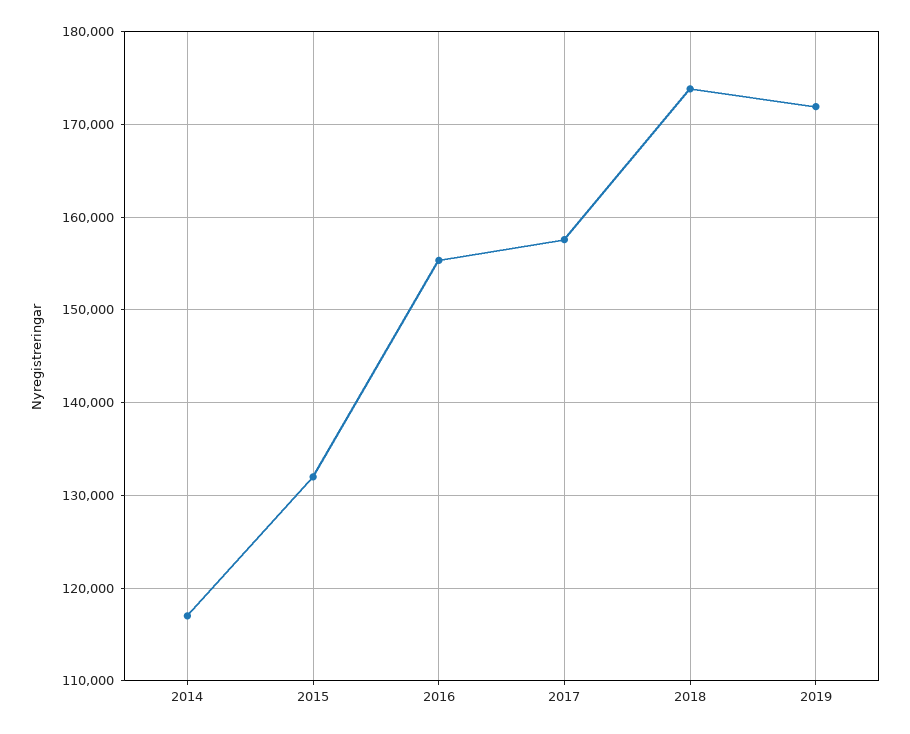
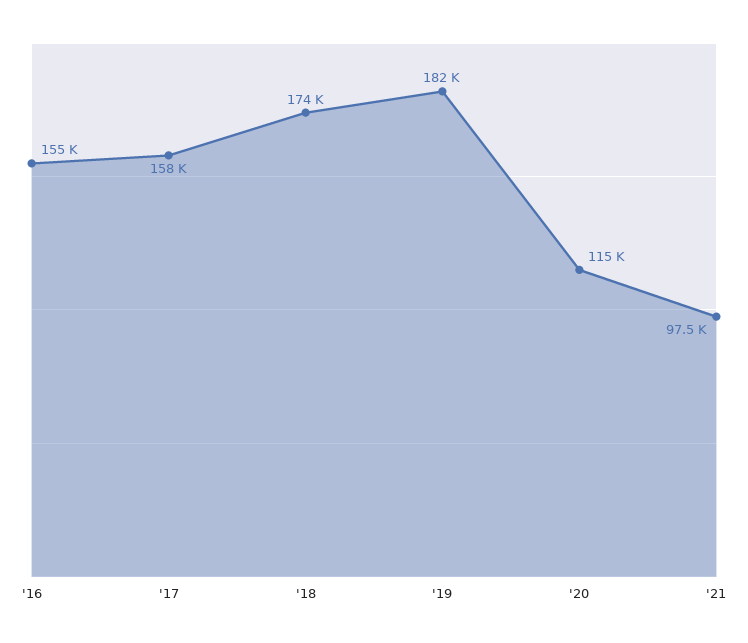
2014: 117000 -> none
2015: 132000 -> none
2019: 172000 -> 182000
'20: none -> 115000
'21: none -> 97500

